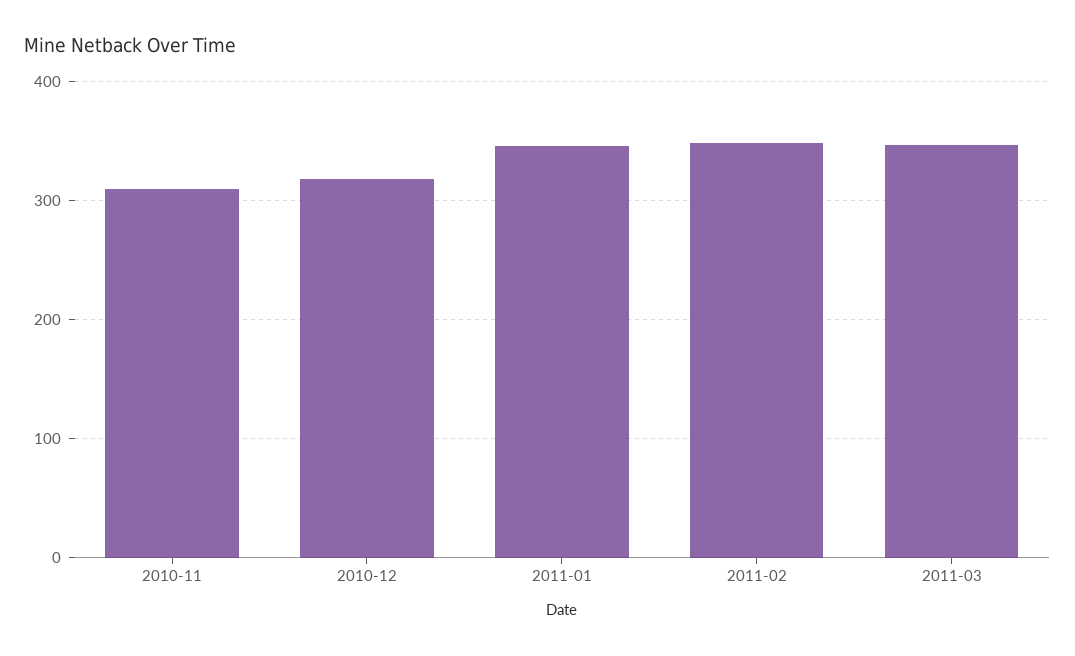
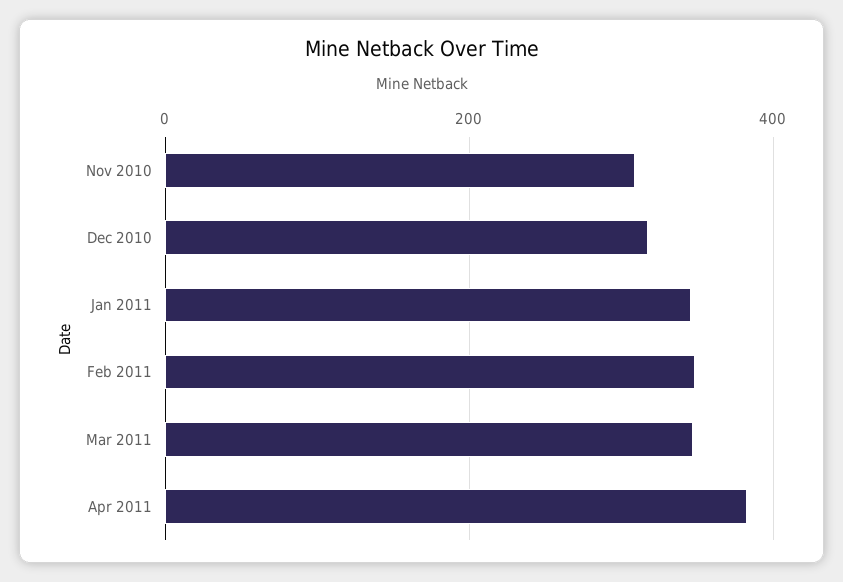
Apr 2011: none -> 380

